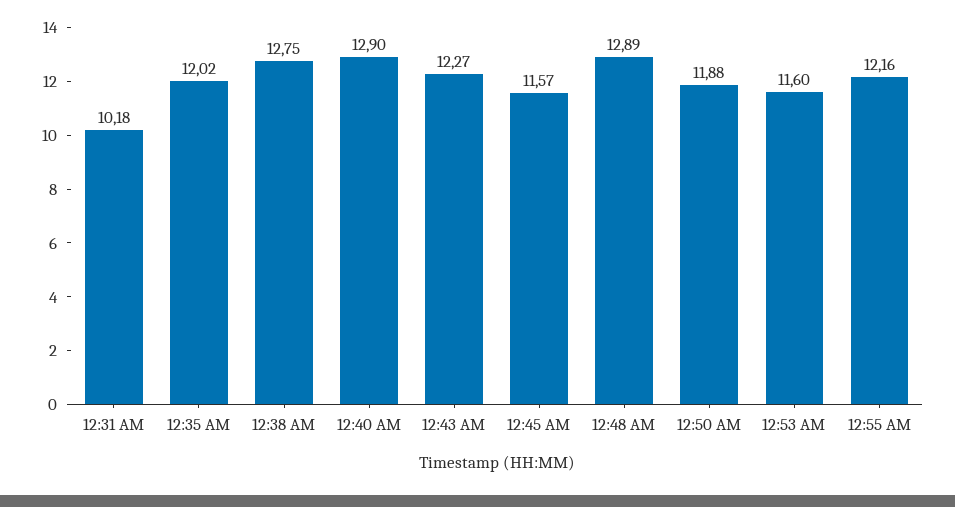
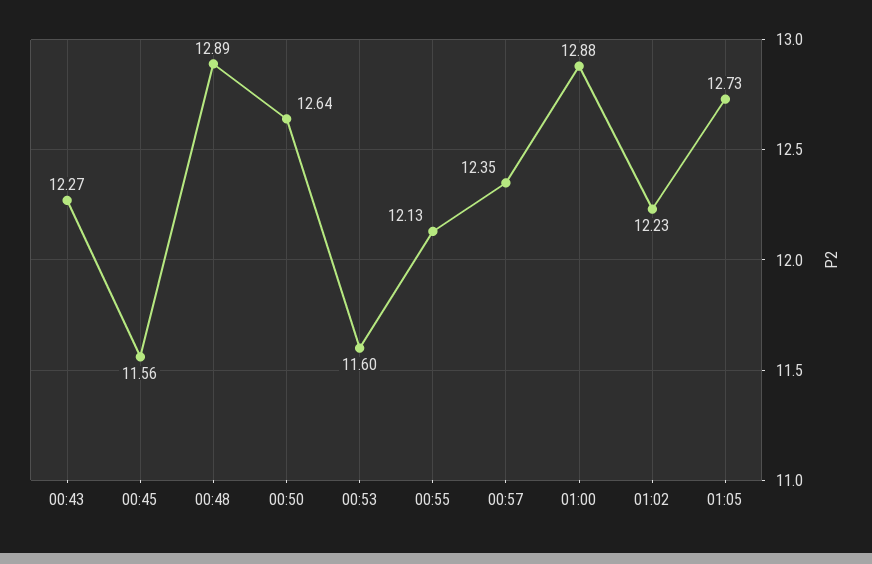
12:31 AM: 10.18 -> none
12:35 AM: 12.02 -> none
12:38 AM: 12.75 -> none
12:40 AM: 12.9 -> none
12:45 AM: 11.57 -> 11.56
12:50 AM: 11.88 -> 12.64
12:55 AM: 12.16 -> 12.13
00:57: none -> 12.35
01:00: none -> 12.88
01:02: none -> 12.23
01:05: none -> 12.73

